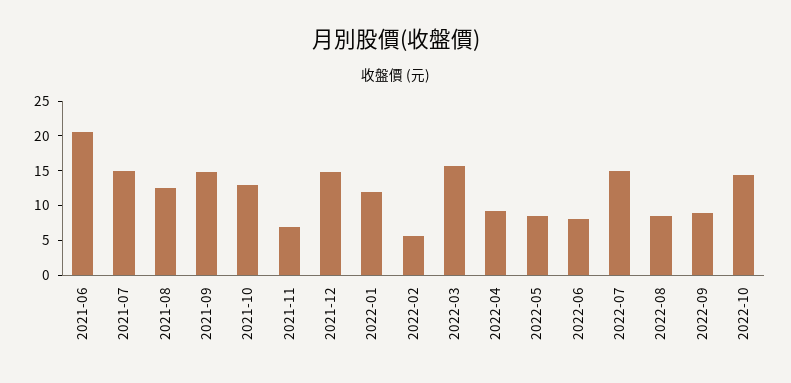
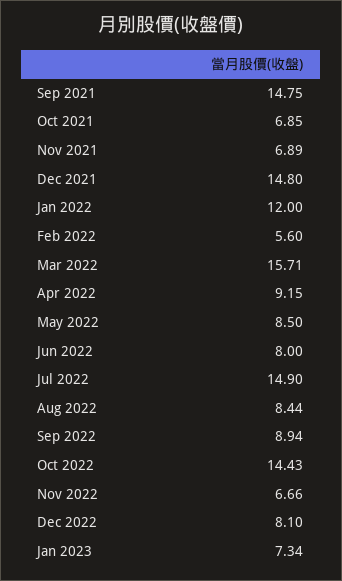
2021-06: 20 -> none
2021-07: 15 -> none
2021-08: 12.5 -> none
2021-10: 12.5 -> 6.85
Nov 2022: none -> 6.66
Dec 2022: none -> 8.1
Jan 2023: none -> 7.34

